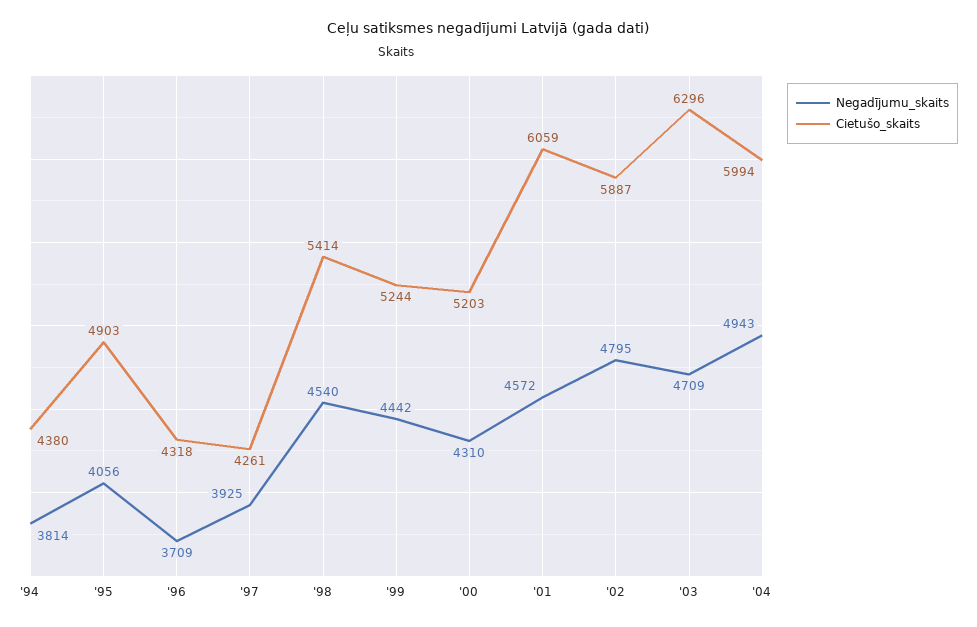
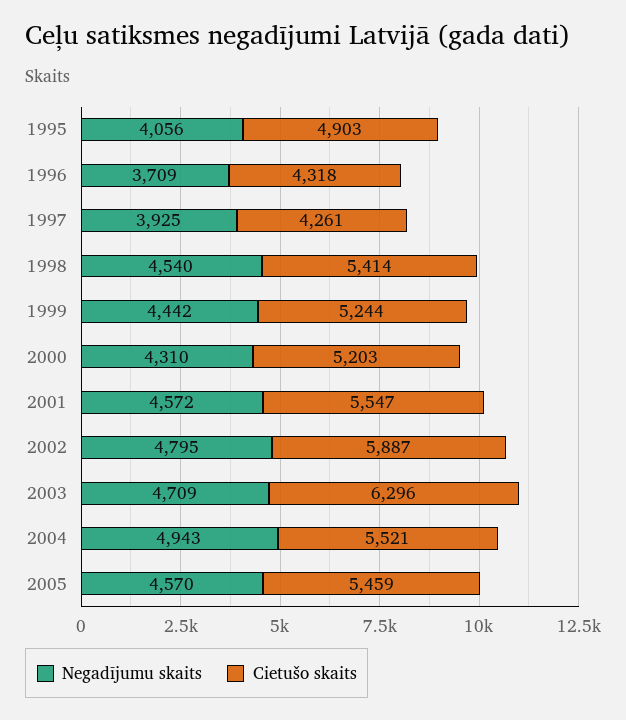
Negadījumu_skaits, '94: 3814 -> none
Cietušo_skaits, '94: 4380 -> none
Cietušo_skaits, '01: 6059 -> 5547
Cietušo_skaits, '04: 5994 -> 5521
Negadījumu_skaits, 2005: none -> 4570
Cietušo_skaits, 2005: none -> 5459

